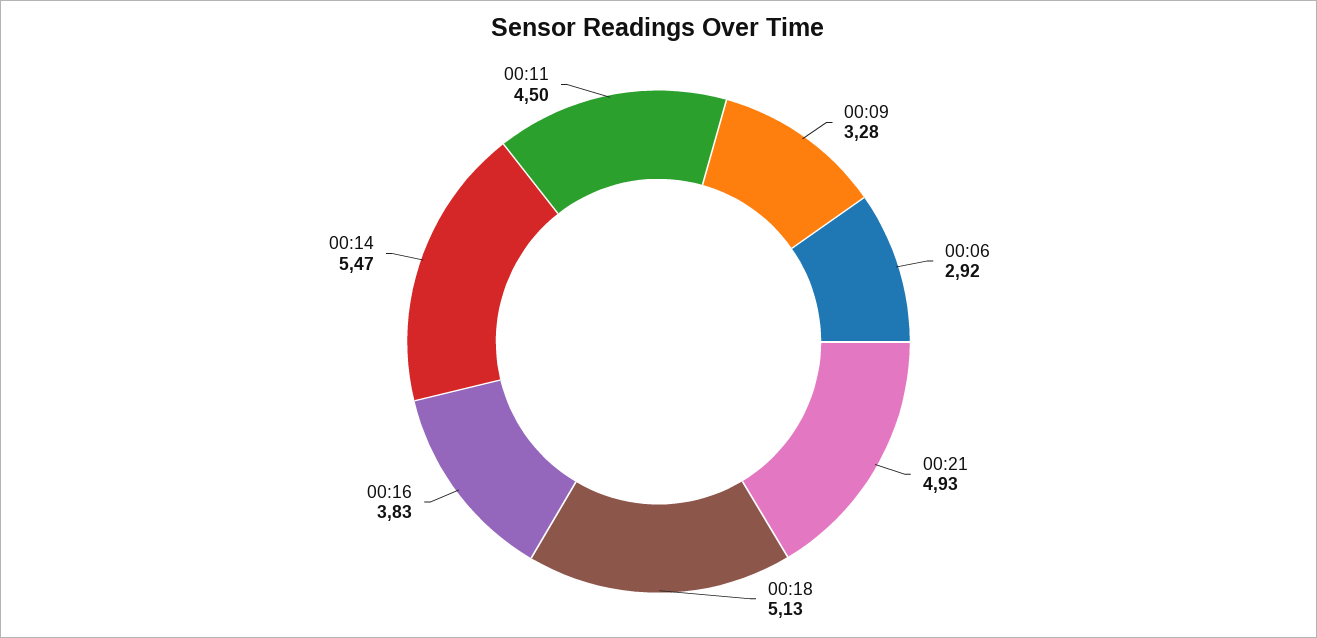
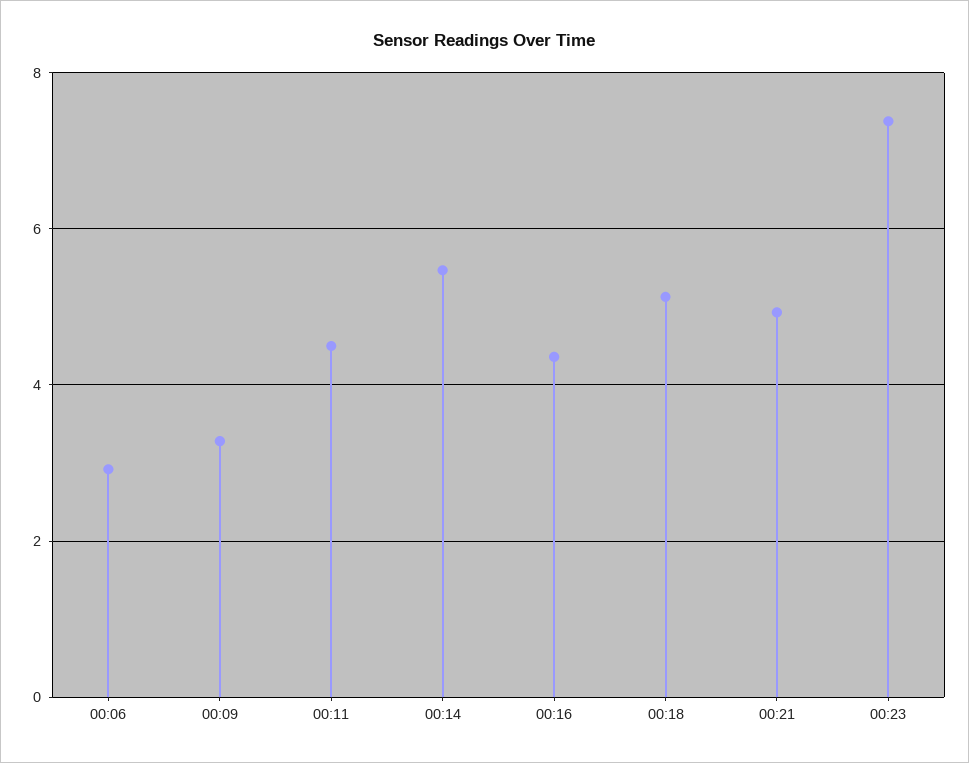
00:16: 3.83 -> 4.4
00:23: none -> 7.4

